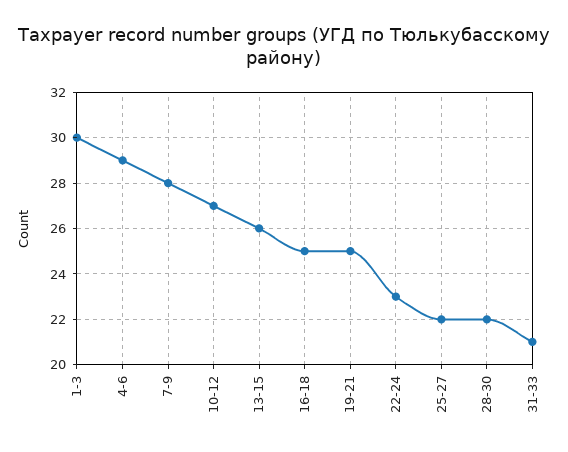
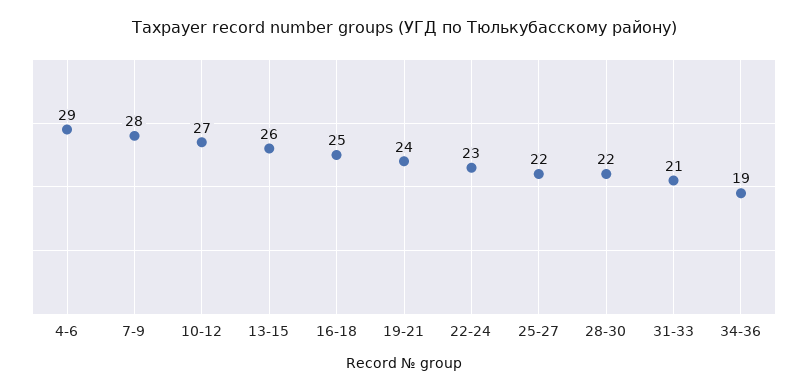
1-3: 30 -> none
19-21: 25 -> 24
34-36: none -> 19

